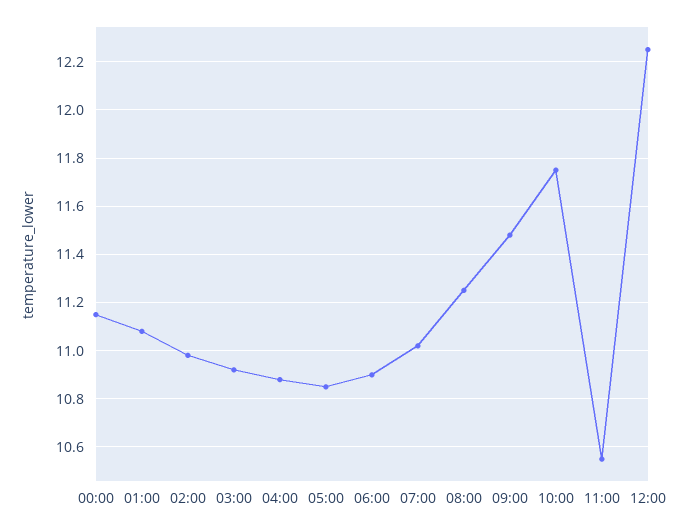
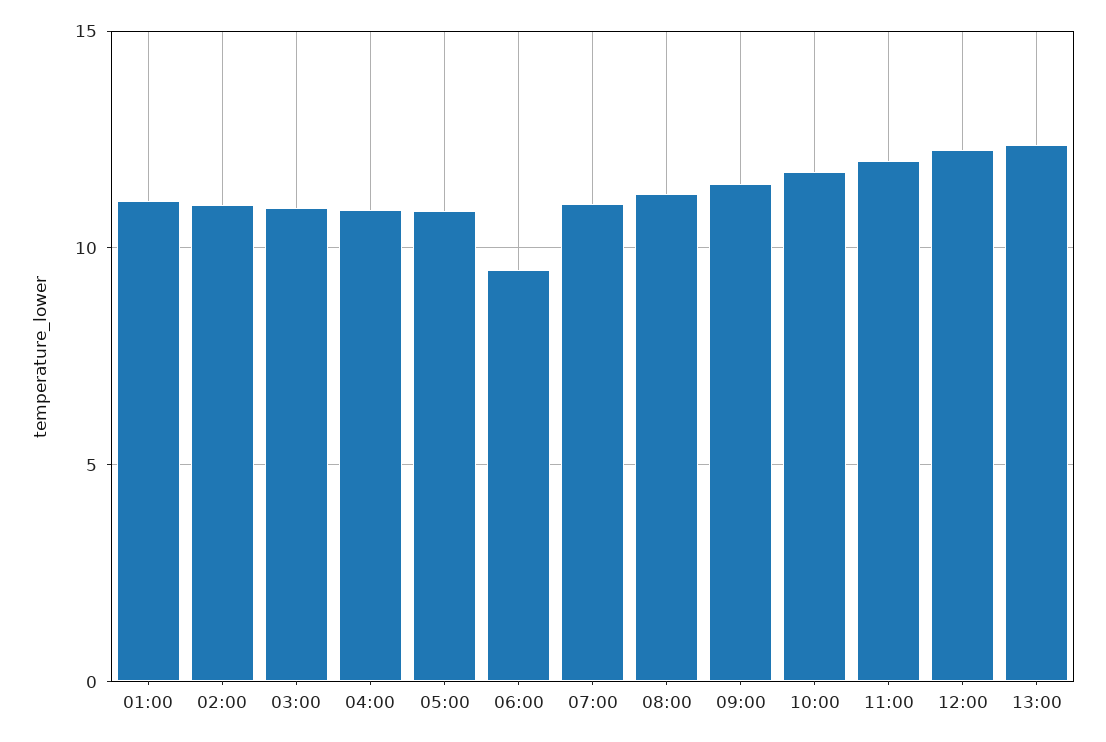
00:00: 11.15 -> none
06:00: 10.9 -> 9.5
11:00: 10.55 -> 12
13:00: none -> 12.5

